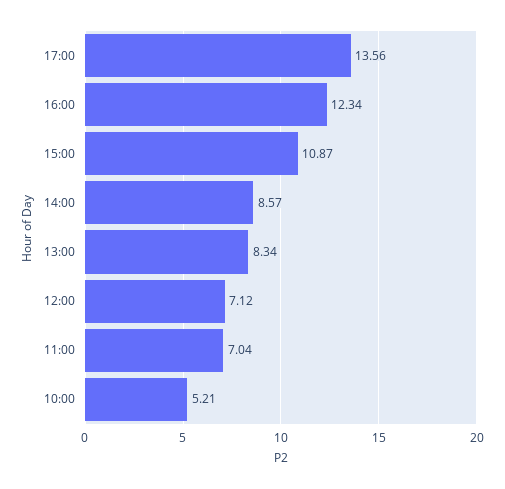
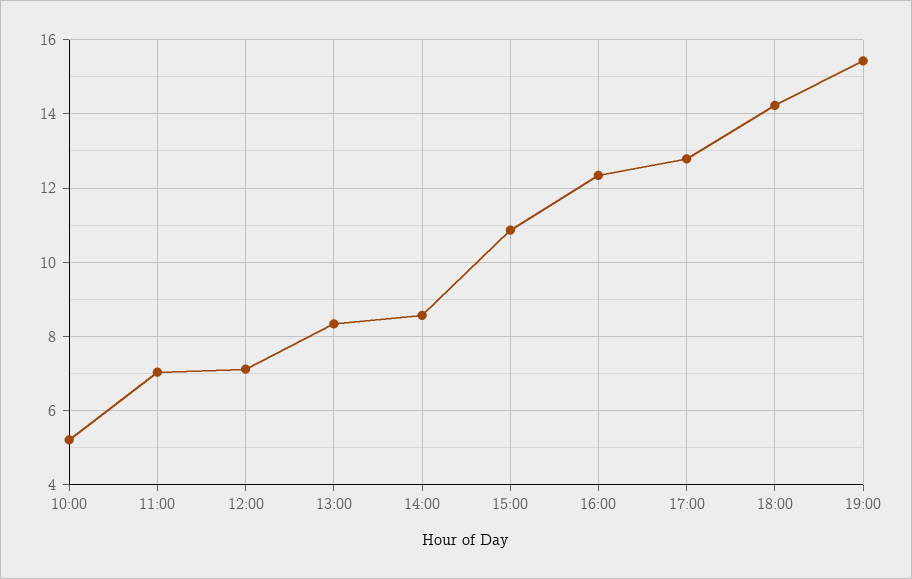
17:00: 13.56 -> 12.8
18:00: none -> 14.2
19:00: none -> 15.4

